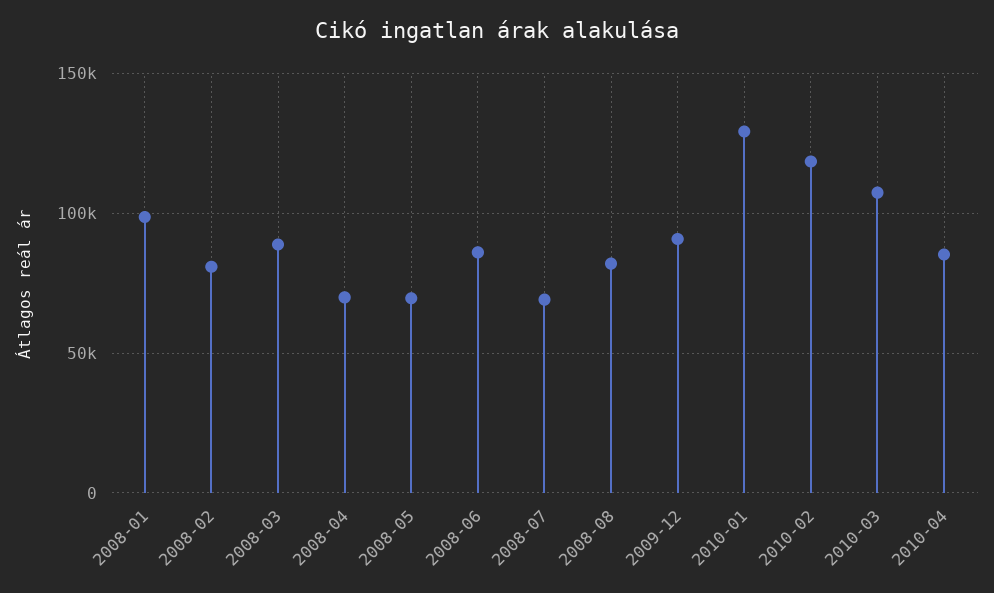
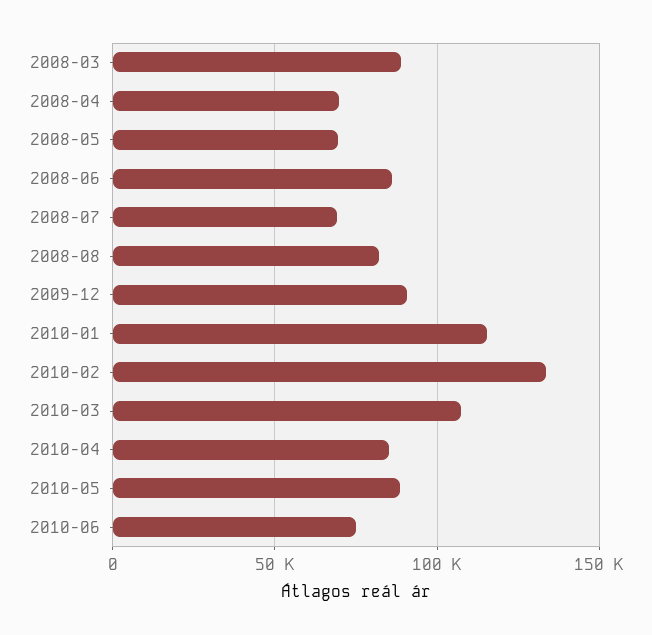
2008-01: 100000 -> none
2008-02: 80000 -> none
2010-01: 130000 -> 115000
2010-02: 120000 -> 135000
2010-05: none -> 90000
2010-06: none -> 75000

